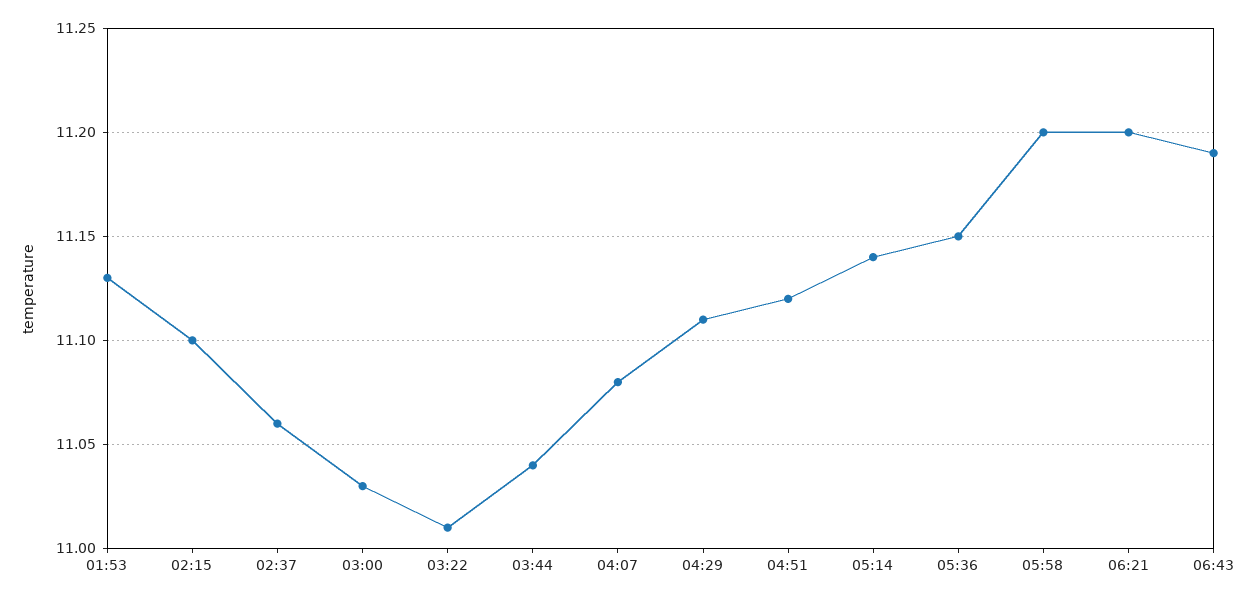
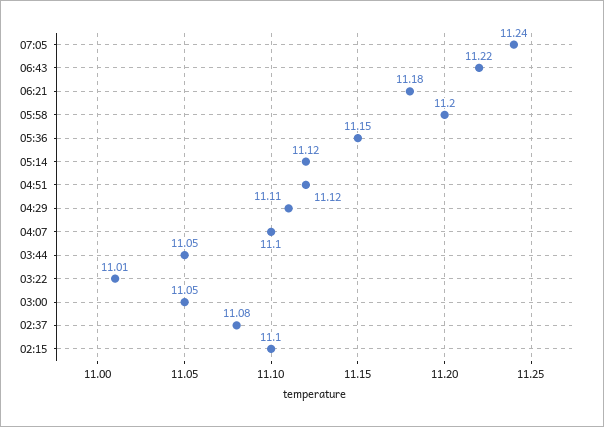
01:53: 11.13 -> none
02:37: 11.06 -> 11.08
03:00: 11.03 -> 11.05
03:44: 11.04 -> 11.05
04:07: 11.08 -> 11.1
05:14: 11.14 -> 11.12
06:21: 11.2 -> 11.18
06:43: 11.19 -> 11.22
07:05: none -> 11.24

